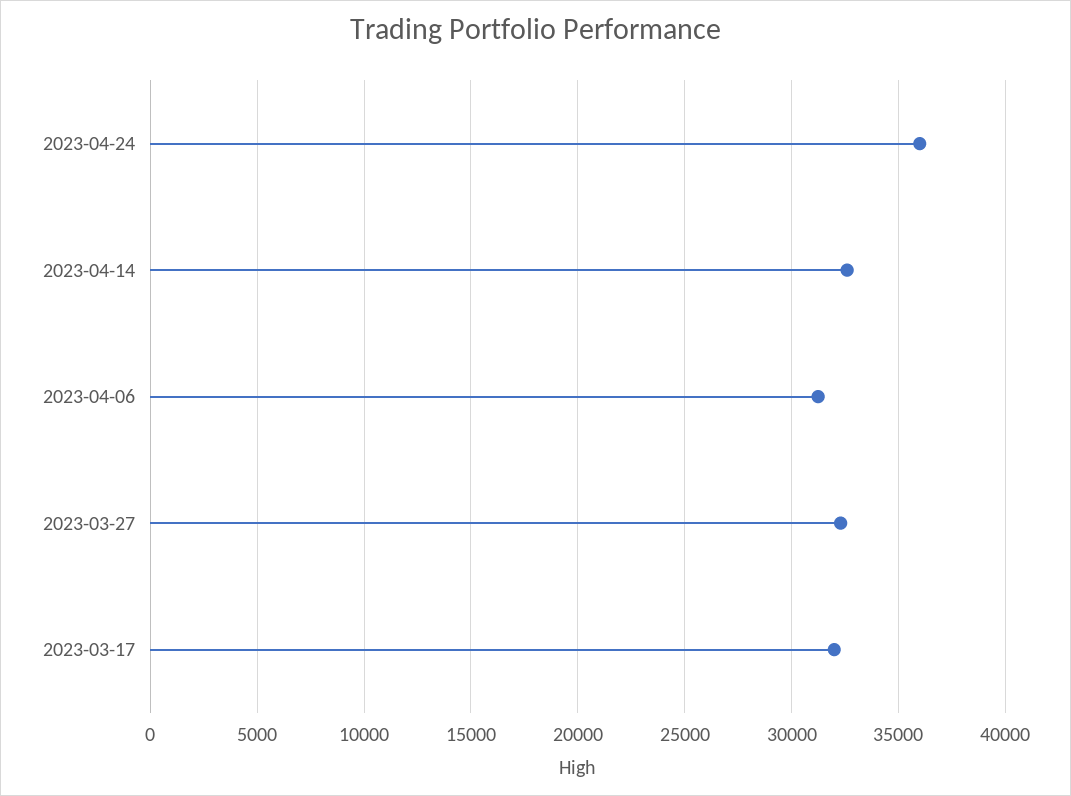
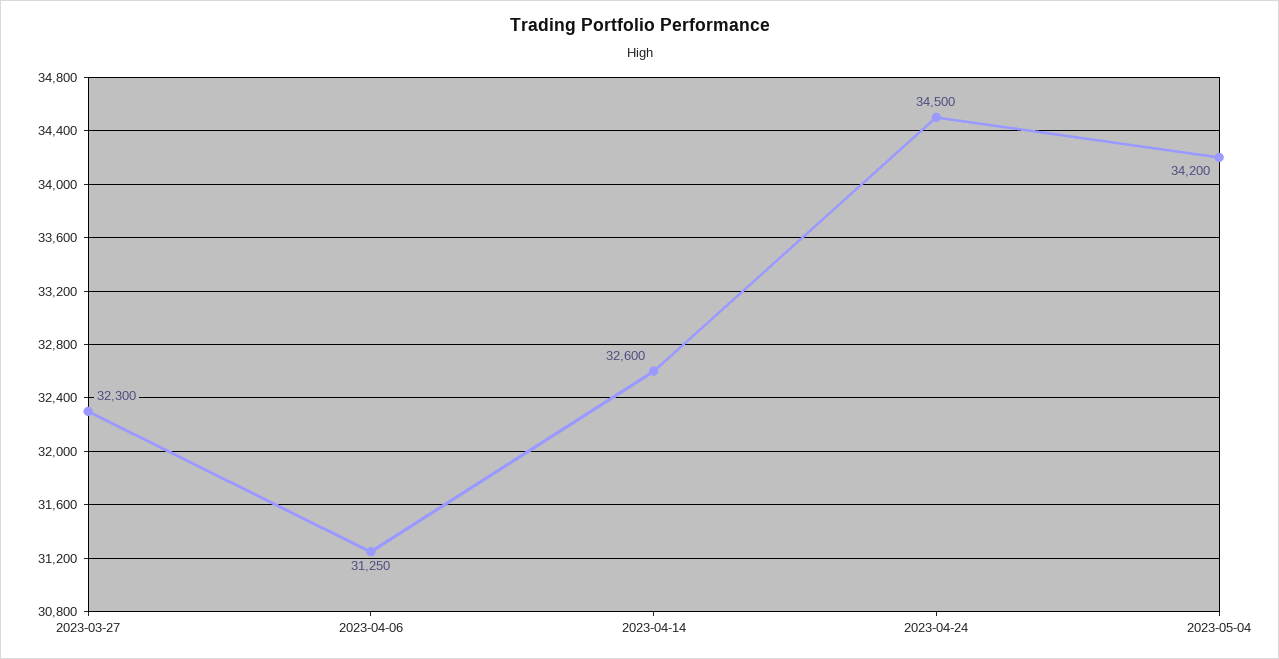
2023-04-24: 36000 -> 34500
2023-03-17: 32000 -> none
2023-05-04: none -> 34200

